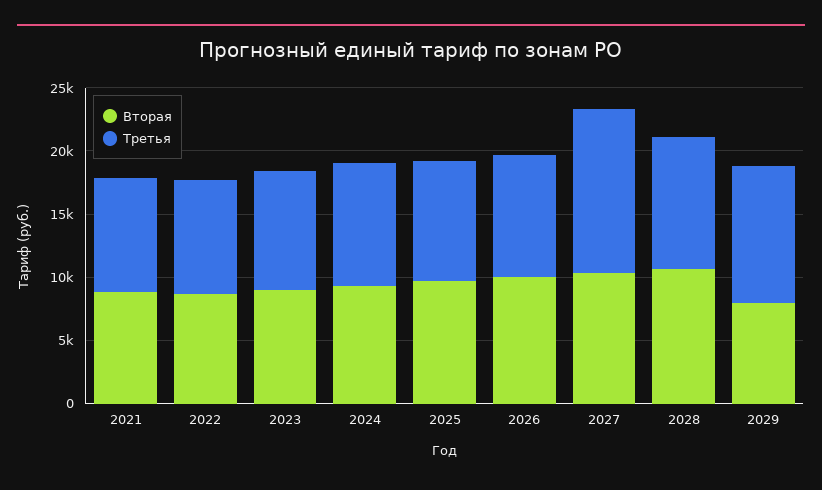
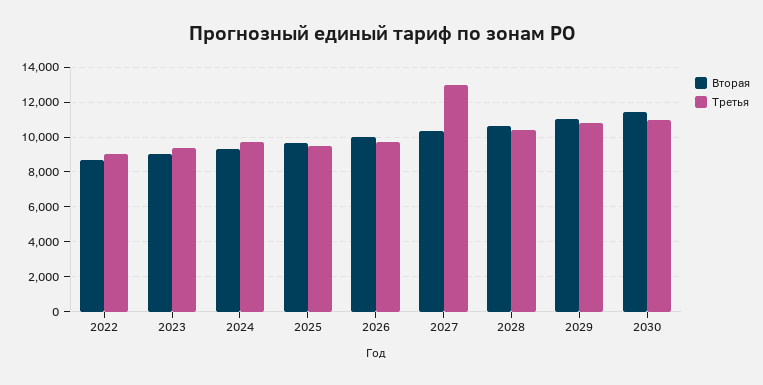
Вторая, 2021: 9000 -> none
Третья, 2021: 9000 -> none
Вторая, 2029: 8000 -> 11000
Вторая, 2030: none -> 11500
Третья, 2030: none -> 11000

